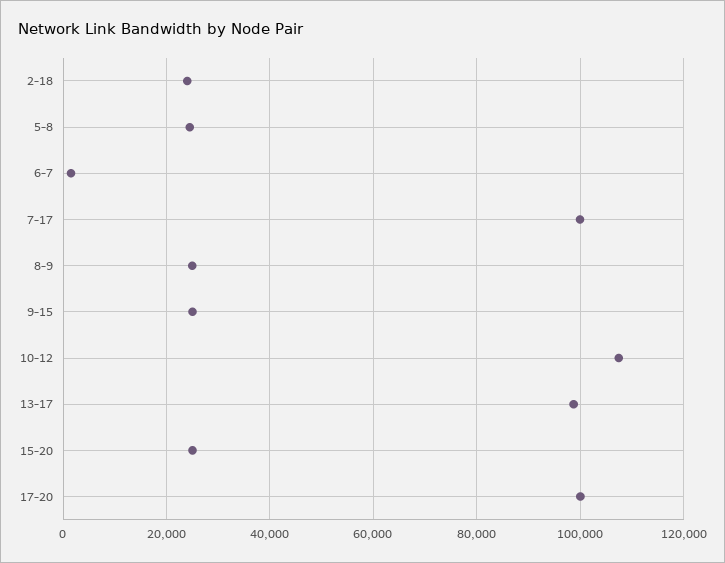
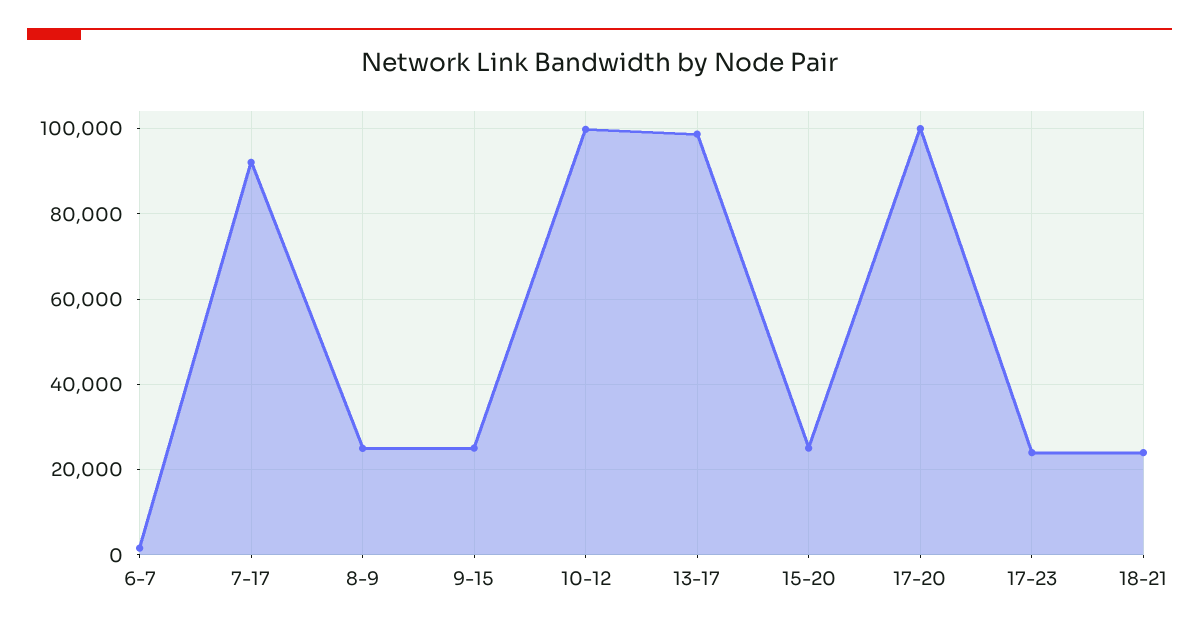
2-18: 24000 -> none
5-8: 24000 -> none
7-17: 100000 -> 92000
10-12: 108000 -> 100000
17-23: none -> 24000
18-21: none -> 24000

